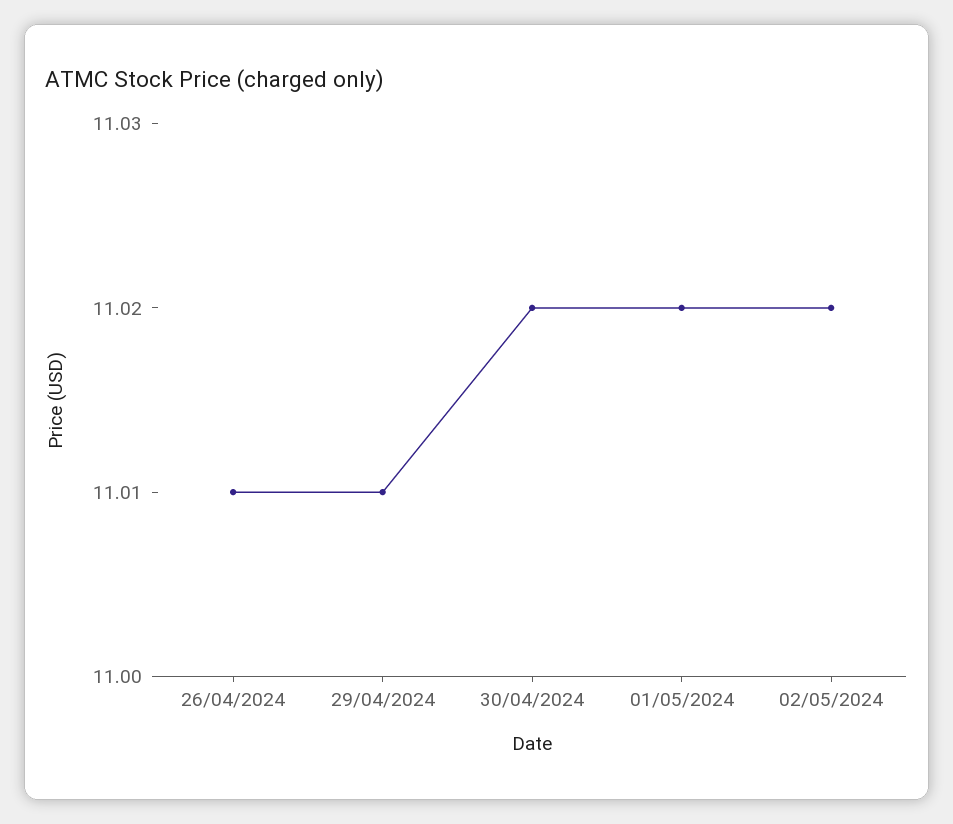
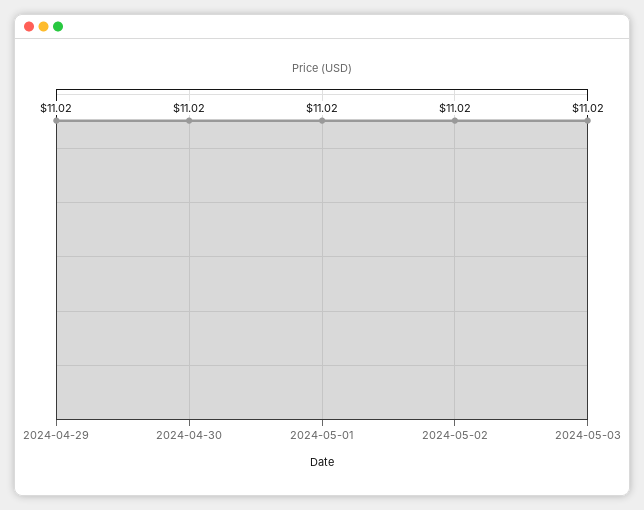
26/04/2024: 11.01 -> none
29/04/2024: 11.01 -> 11.02
2024-05-03: none -> 11.02

